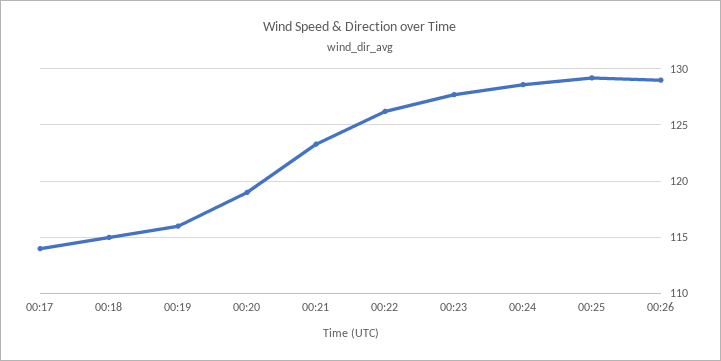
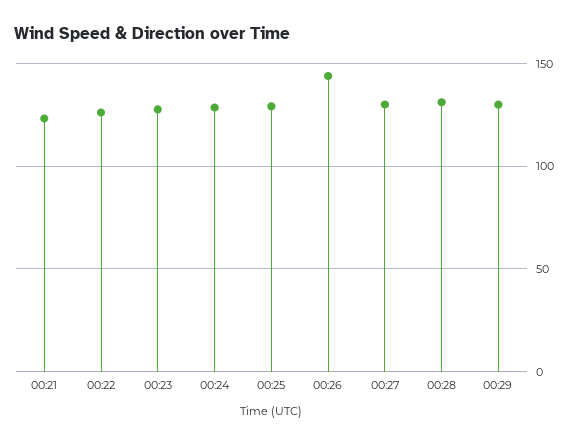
00:17: 114 -> none
00:18: 115 -> none
00:19: 116 -> none
00:20: 119 -> none
00:26: 129 -> 145
00:27: none -> 130
00:28: none -> 130
00:29: none -> 130

